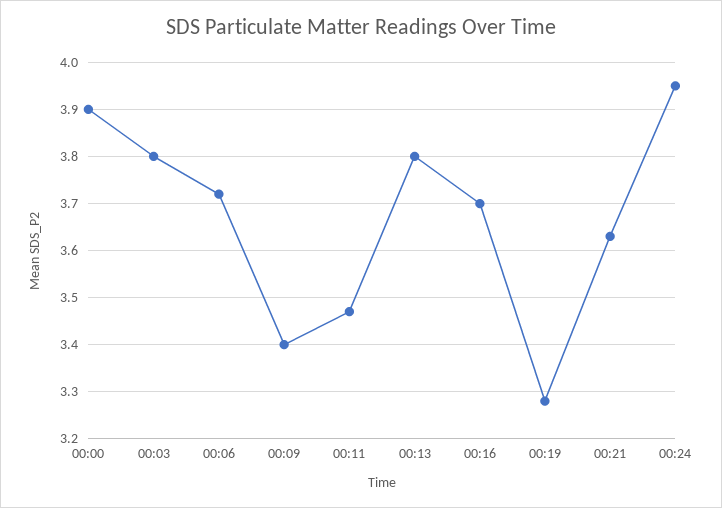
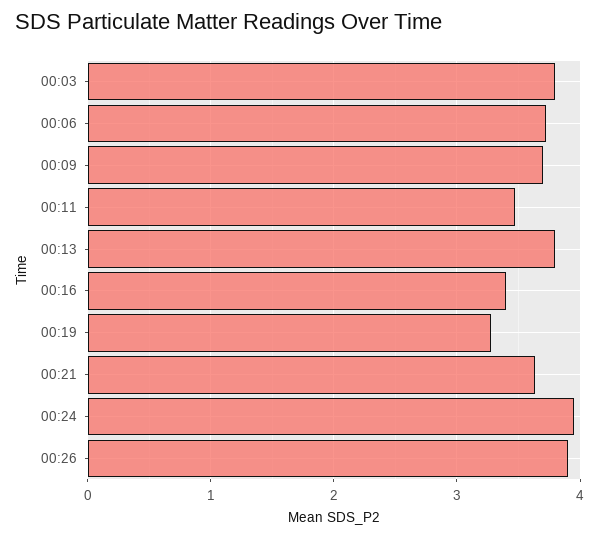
00:00: 3.9 -> none
00:09: 3.4 -> 3.7
00:16: 3.7 -> 3.4
00:26: none -> 3.9

